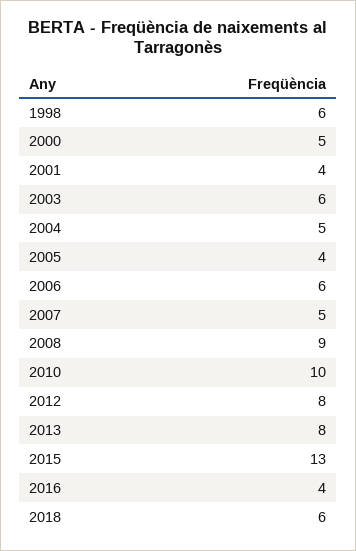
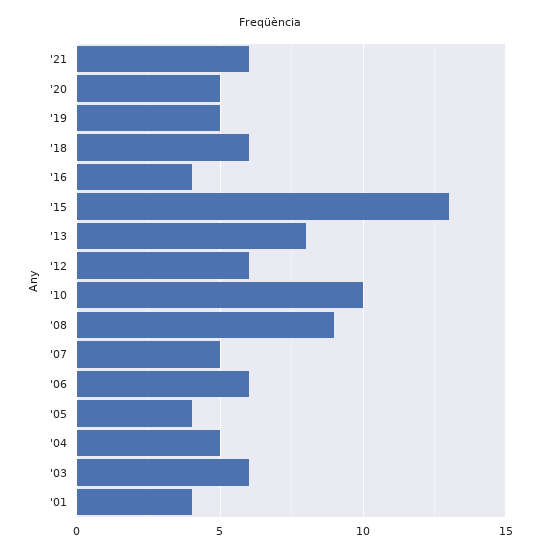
1998: 6 -> none
2000: 5 -> none
2012: 8 -> 6
'21: none -> 6
'20: none -> 5
'19: none -> 5

